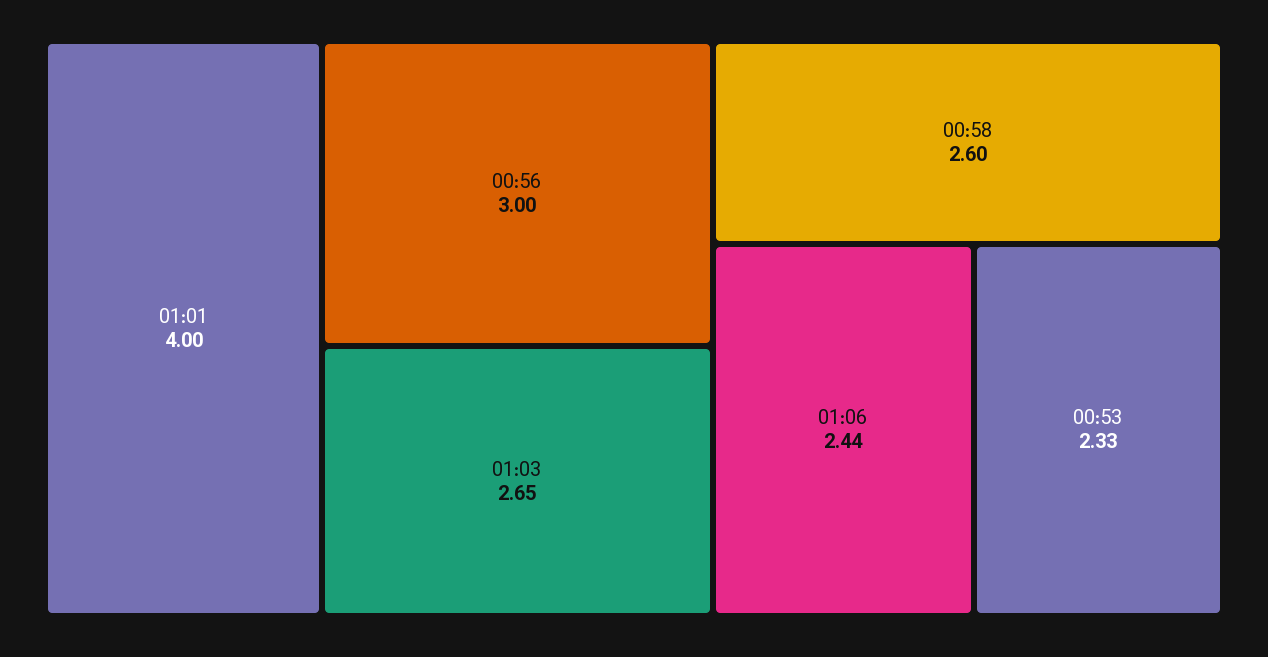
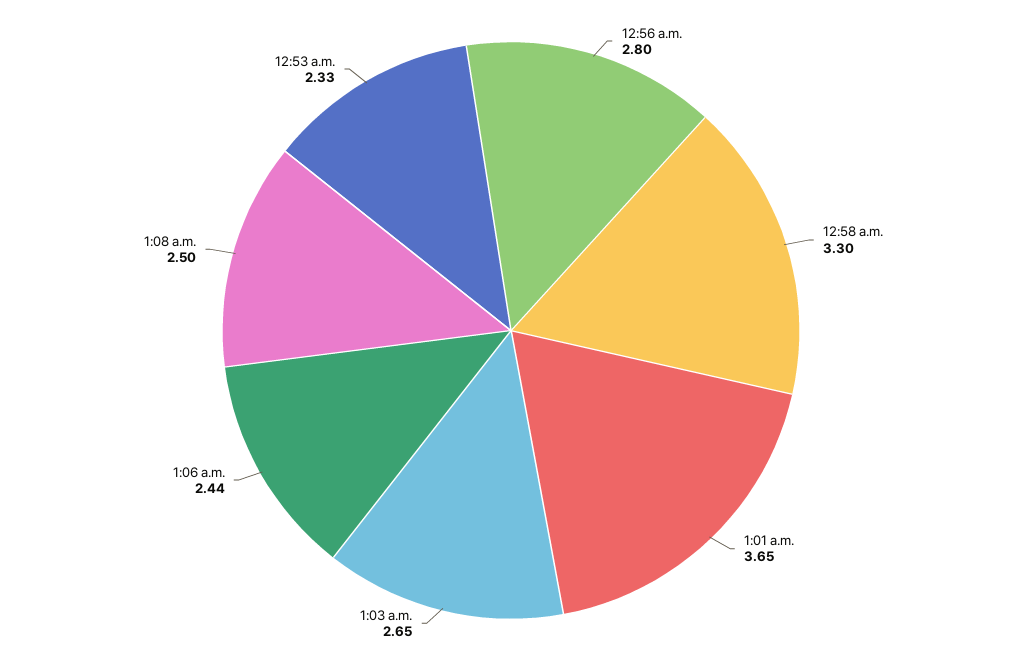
01:01: 4 -> 3.65
00:56: 3 -> 2.8
00:58: 2.6 -> 3.3
1:08 a.m.: none -> 2.5

